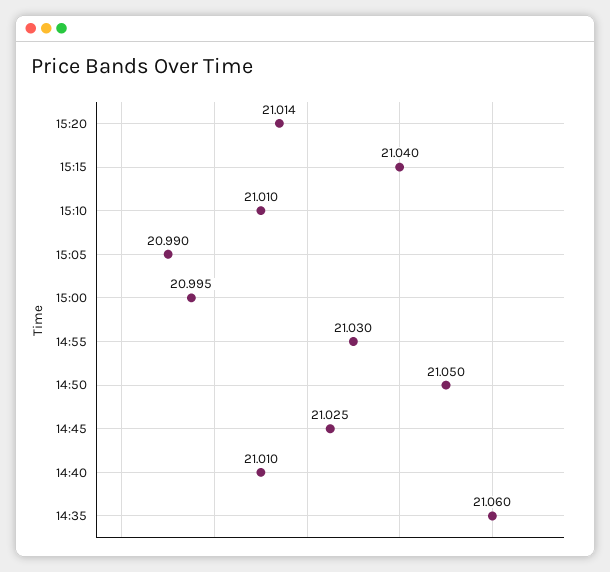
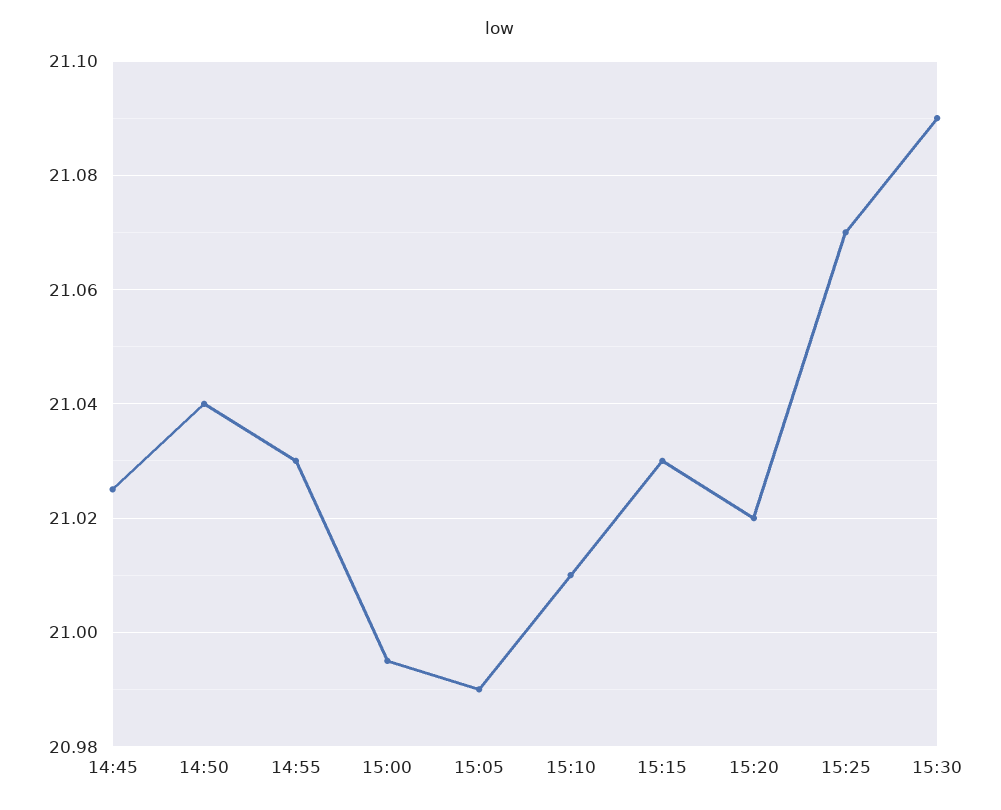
15:20: 21.014 -> 21.02
15:15: 21.04 -> 21.03
14:50: 21.05 -> 21.04
14:40: 21.01 -> none
14:35: 21.06 -> none
15:25: none -> 21.07
15:30: none -> 21.09

